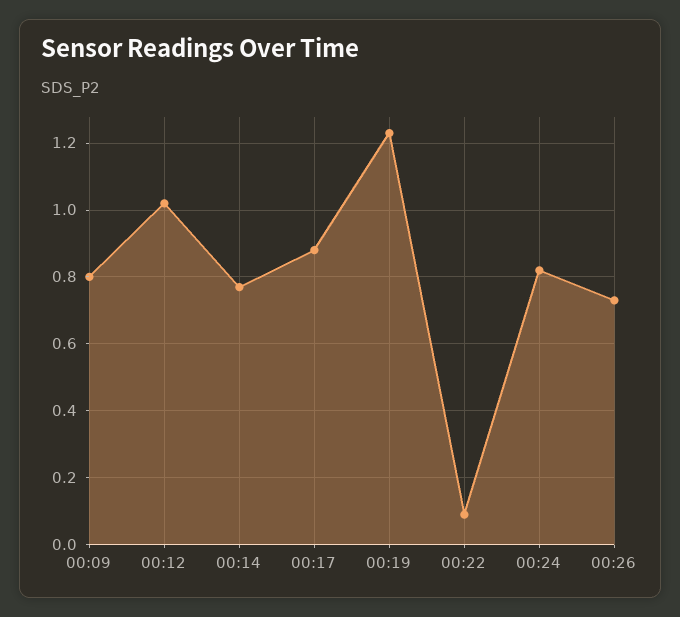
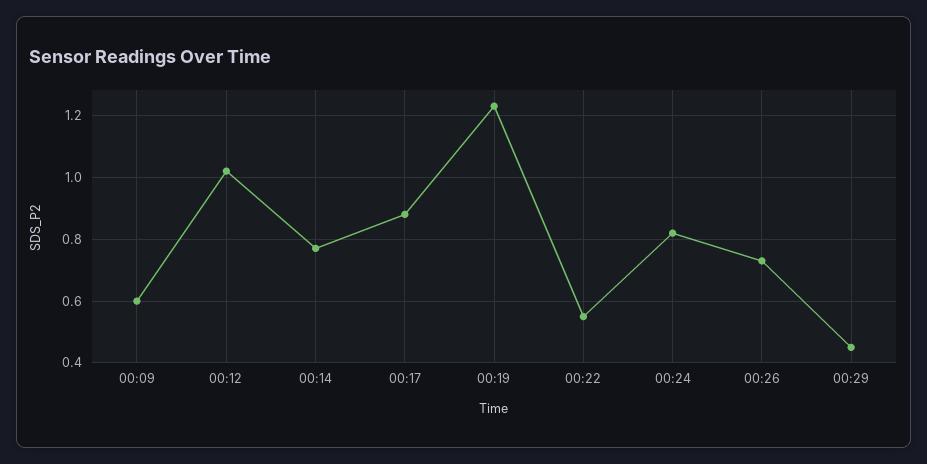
00:09: 0.8 -> 0.6
00:22: 0.1 -> 0.55
00:29: none -> 0.45

